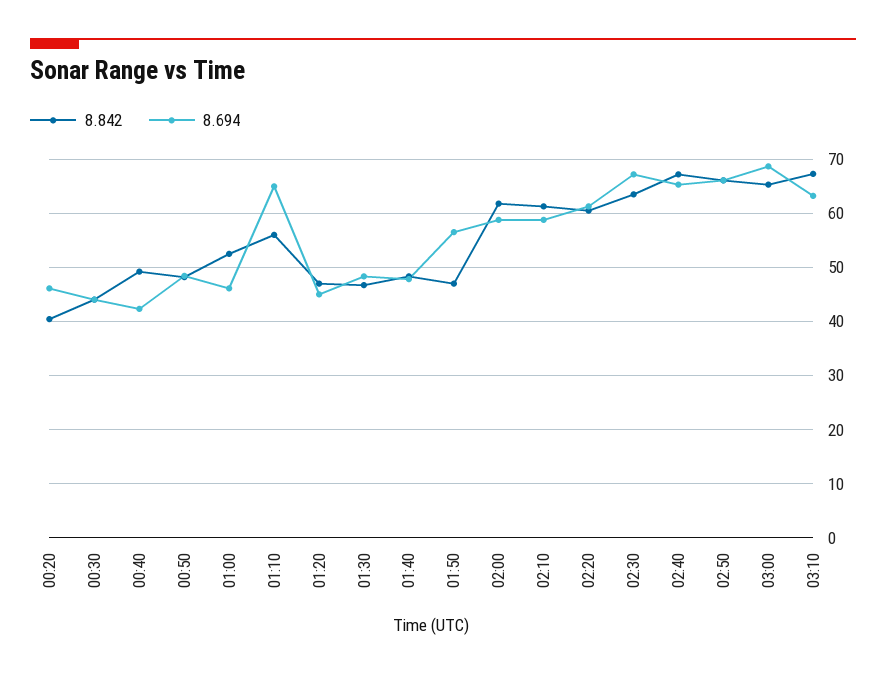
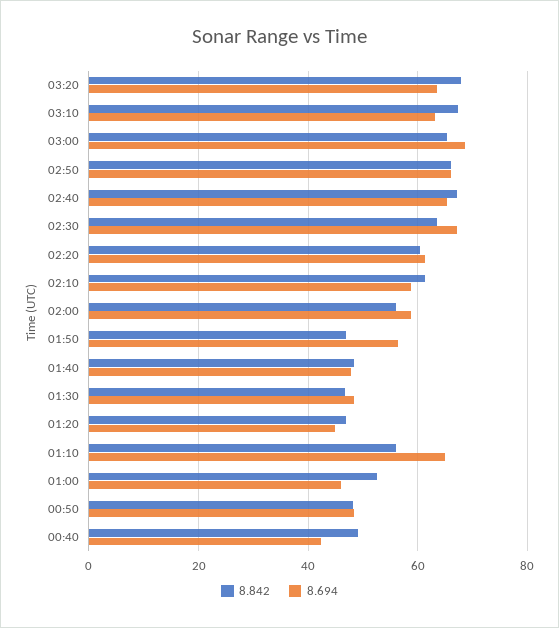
8.842, 00:20: 40 -> none
8.694, 00:20: 46 -> none
8.842, 00:30: 44 -> none
8.694, 00:30: 44 -> none
8.842, 02:00: 62 -> 56
8.842, 03:20: none -> 68
8.694, 03:20: none -> 64

